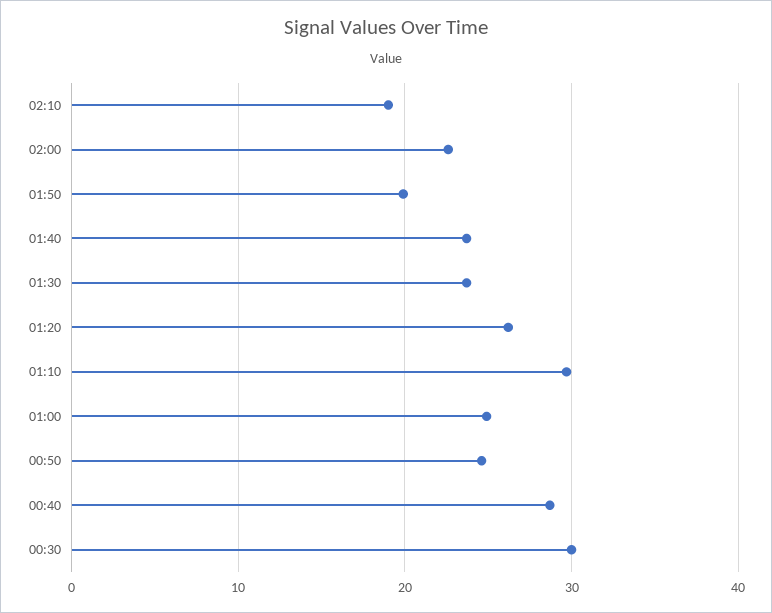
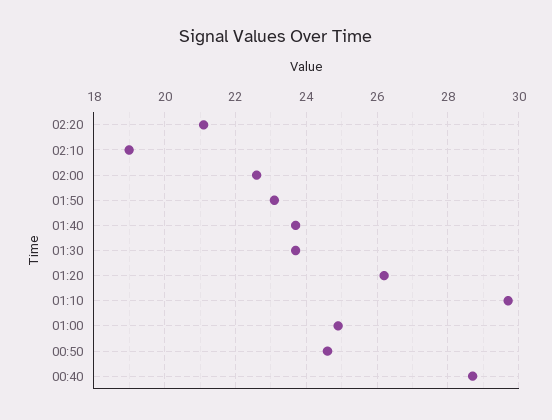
01:50: 20 -> 23
00:30: 30 -> none
02:20: none -> 21

